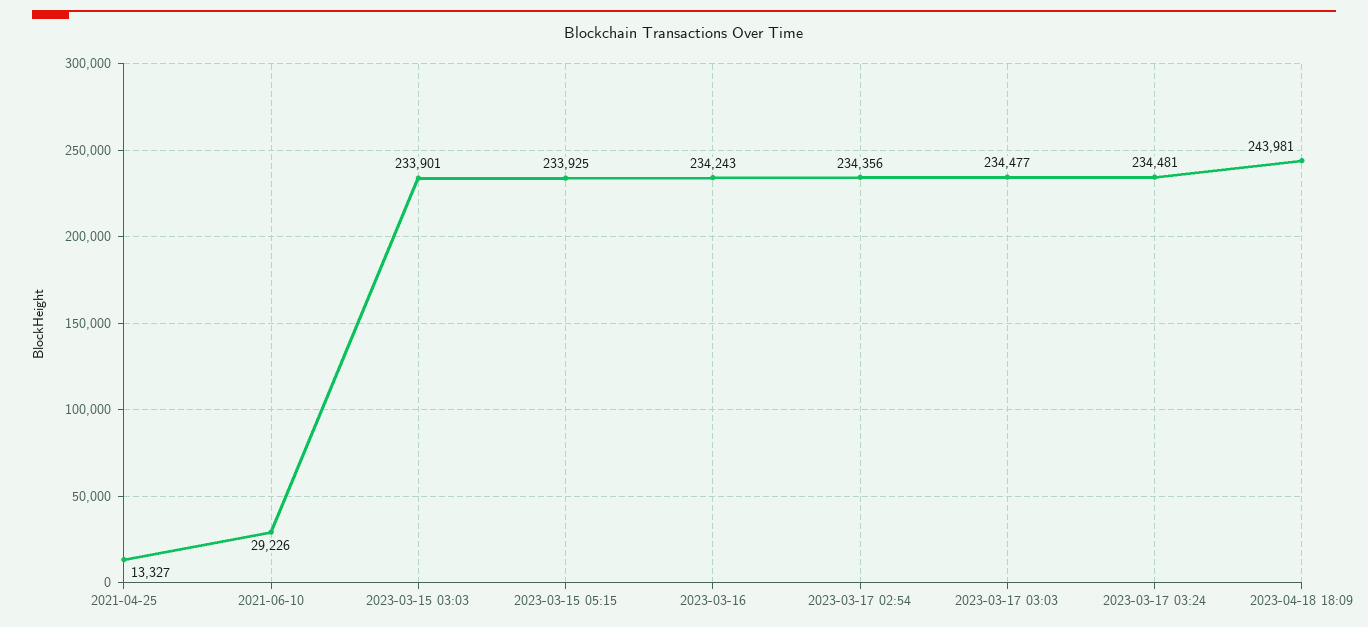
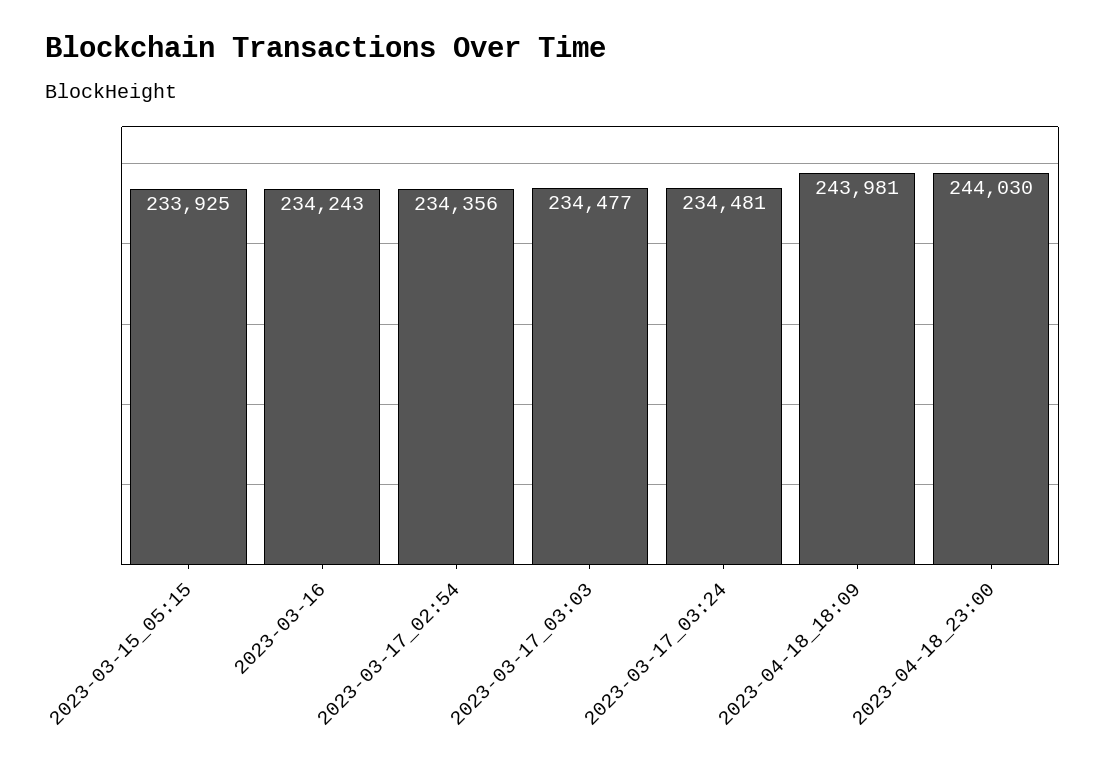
2021-04-25: 13327 -> none
2021-06-10: 29226 -> none
2023-03-15 03:03: 233901 -> none
2023-04-18_23:00: none -> 244030

